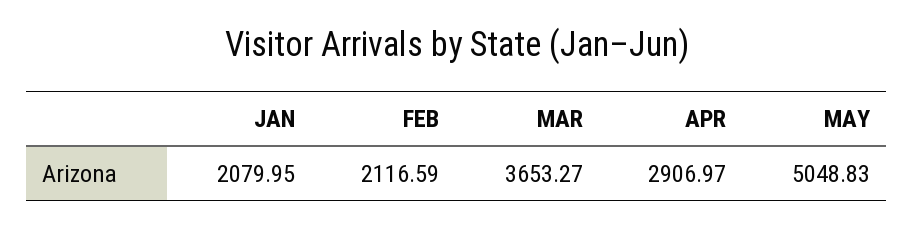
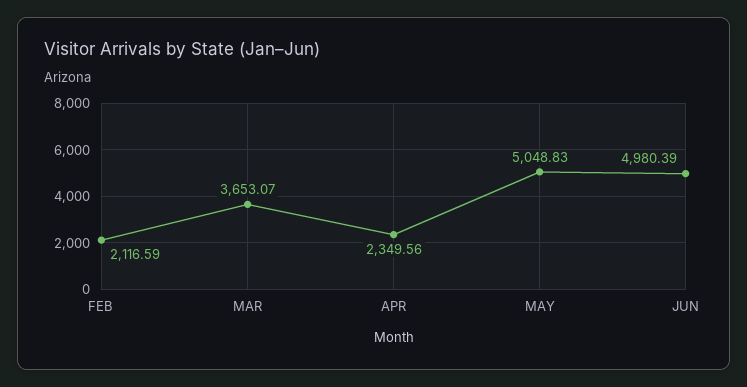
JAN: 2079.95 -> none
MAR: 3653.27 -> 3653.07
APR: 2906.97 -> 2349.56
JUN: none -> 4980.39

